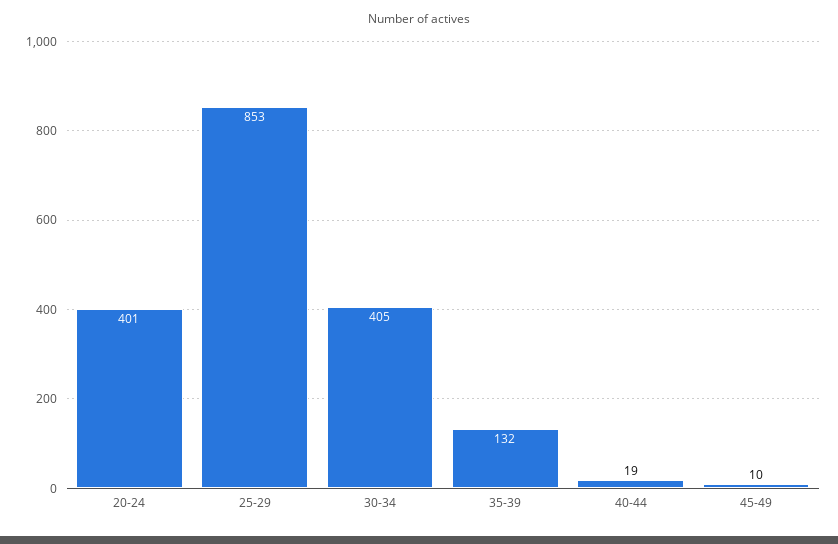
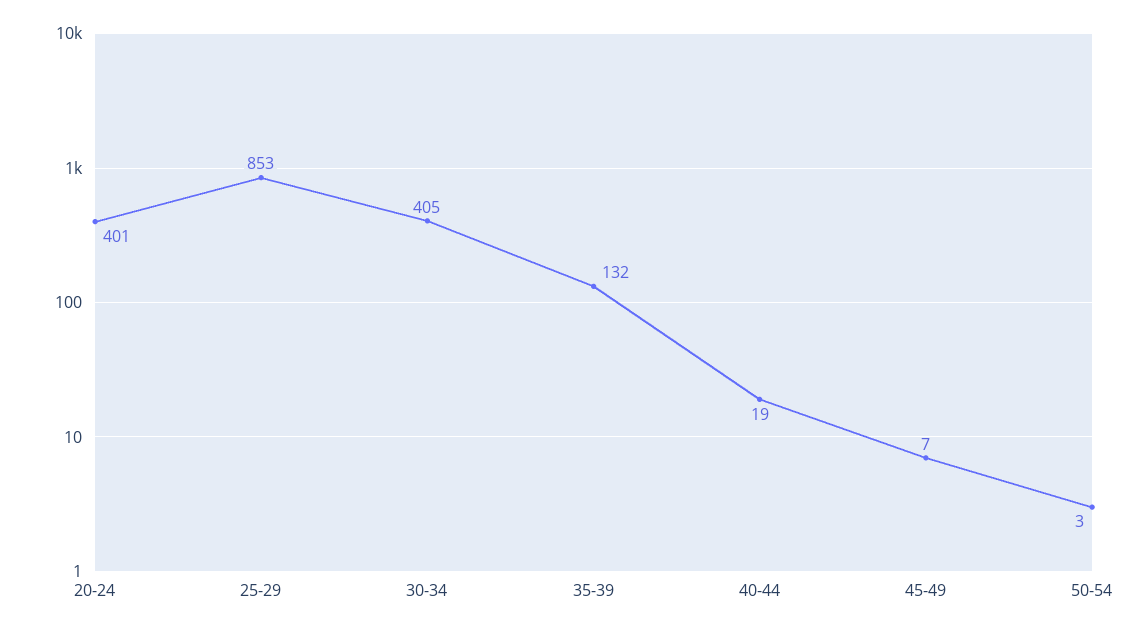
45-49: 10 -> 7
50-54: none -> 3

